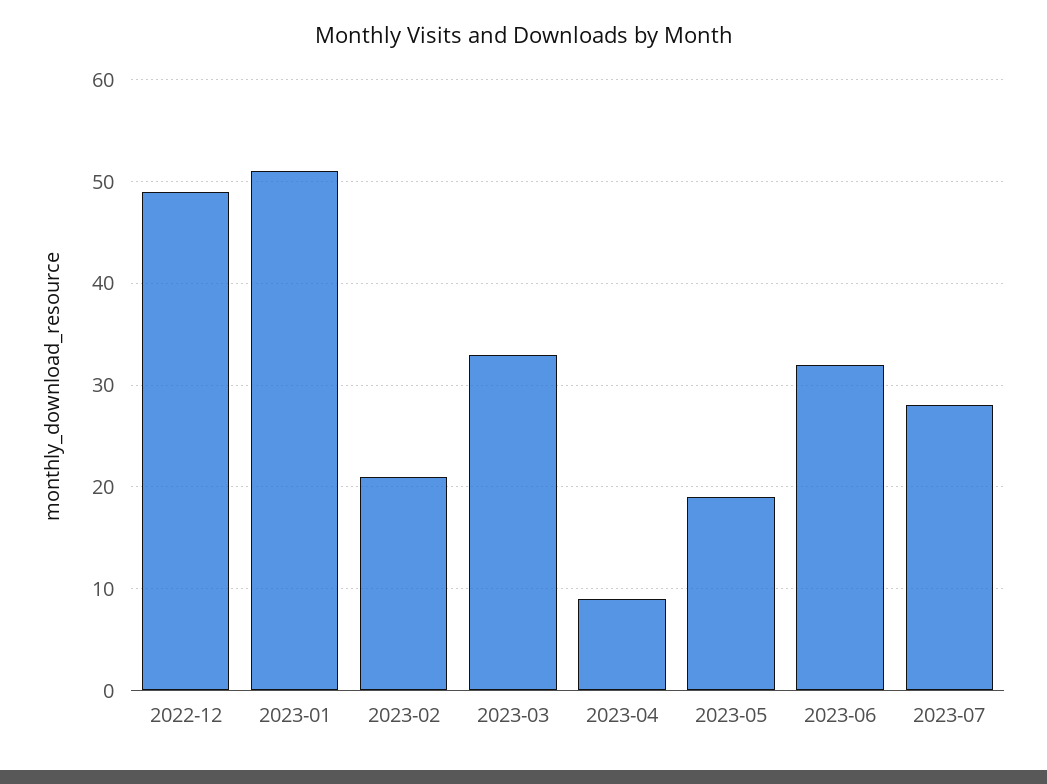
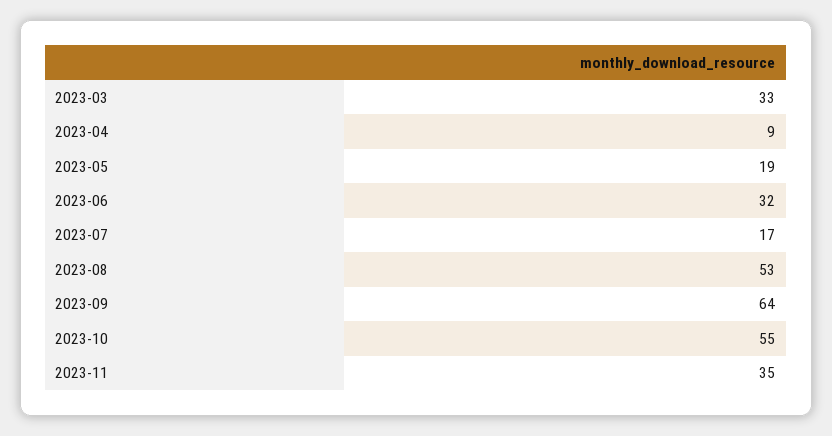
2022-12: 49 -> none
2023-01: 51 -> none
2023-02: 21 -> none
2023-07: 28 -> 17
2023-08: none -> 53
2023-09: none -> 64
2023-10: none -> 55
2023-11: none -> 35

